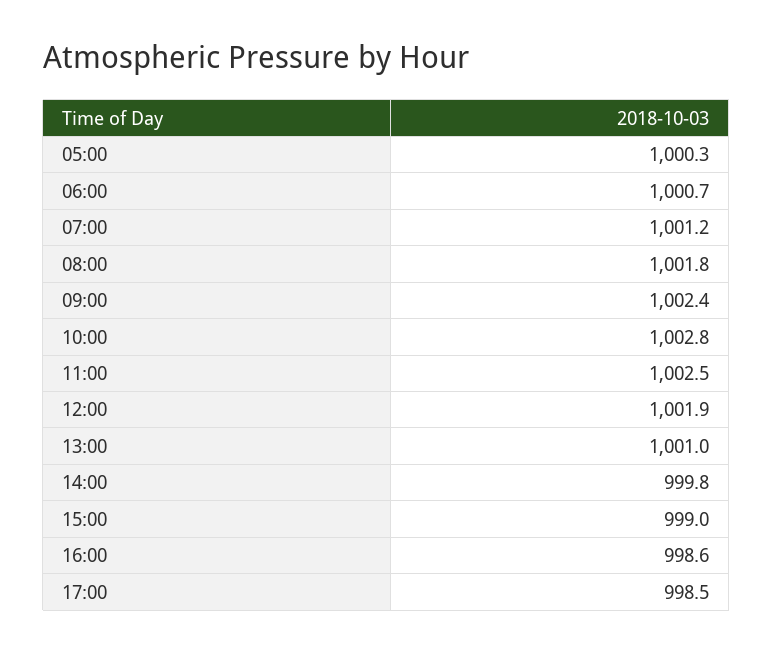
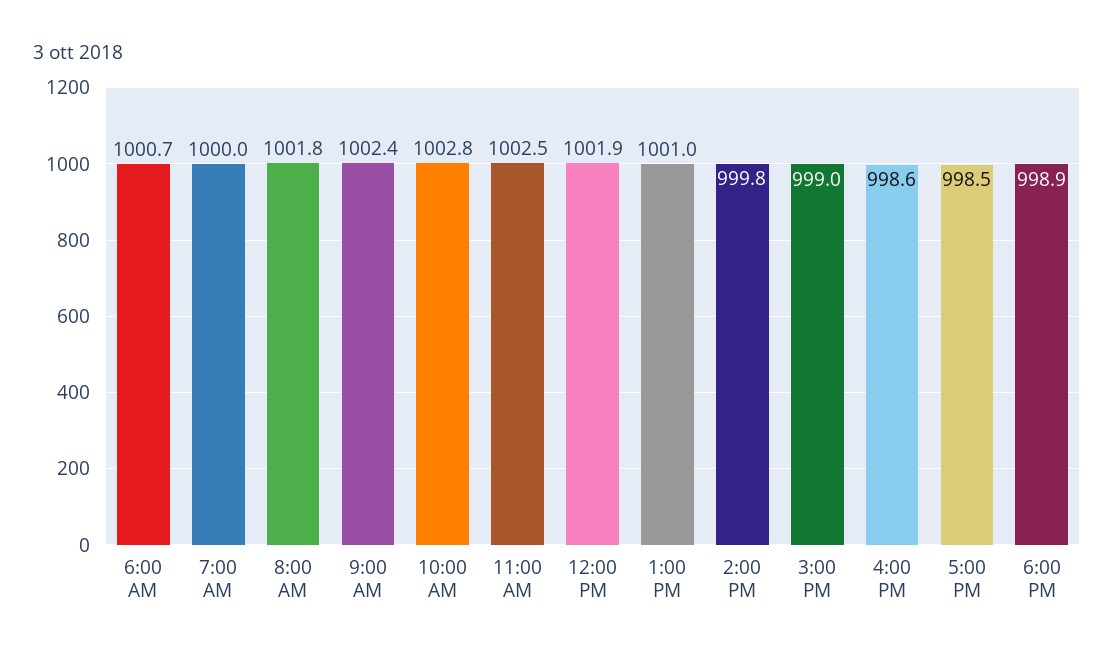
05:00: 1000.3 -> none
07:00: 1001.2 -> 1000
6:00 PM: none -> 998.9

